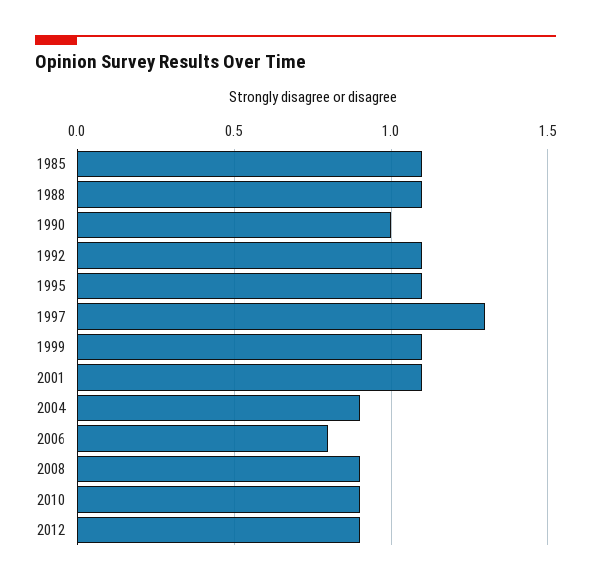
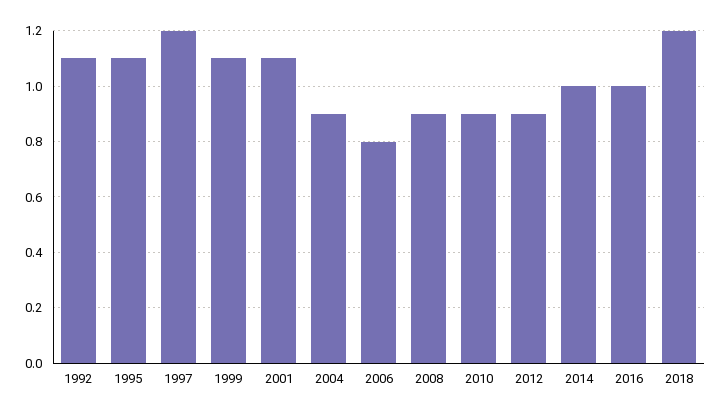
1985: 1.1 -> none
1988: 1.1 -> none
1990: 1 -> none
1997: 1.3 -> 1.2
2014: none -> 1
2016: none -> 1
2018: none -> 1.2

